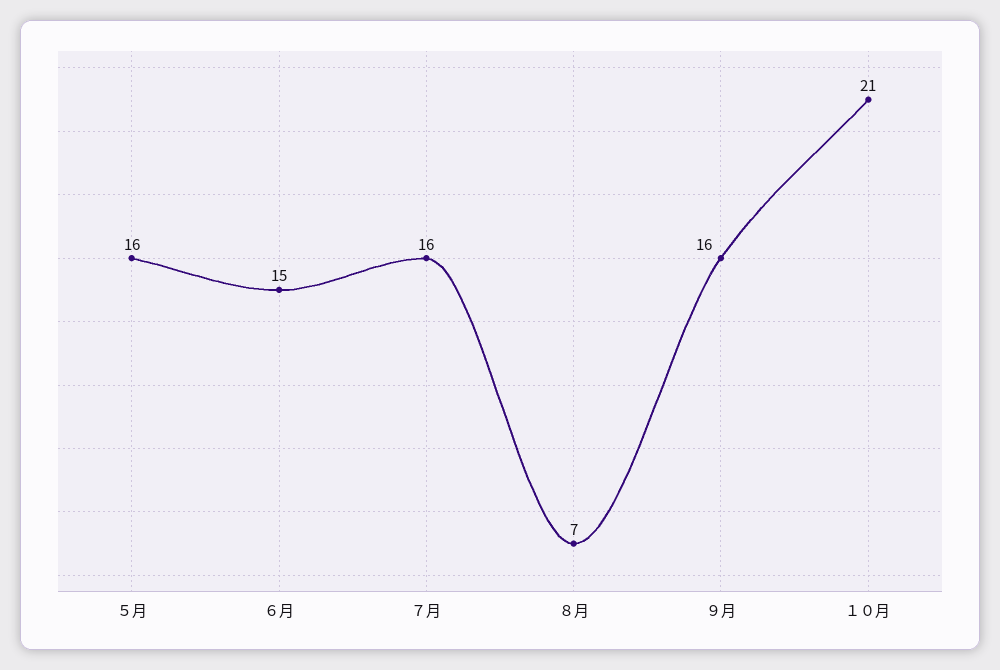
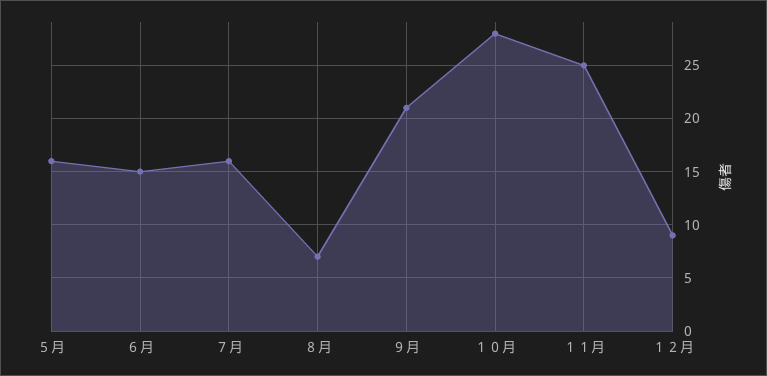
９月: 16 -> 21
１０月: 21 -> 28
１１月: none -> 25
１２月: none -> 9

